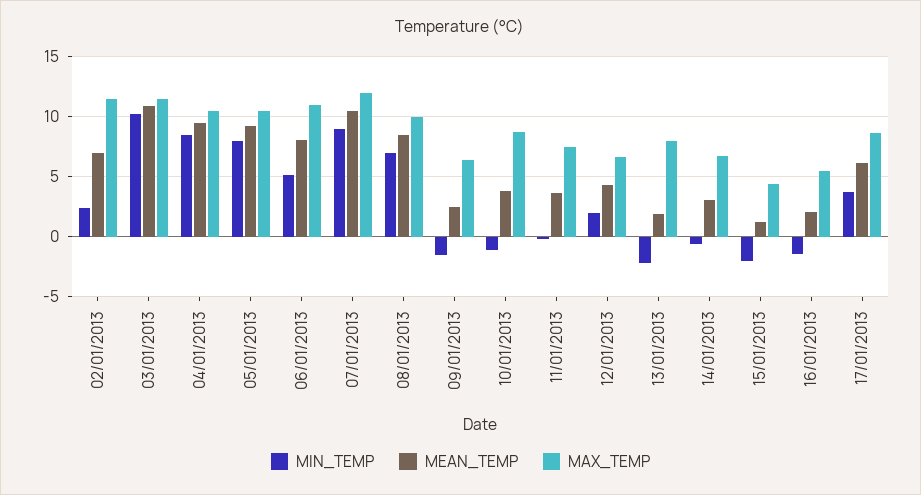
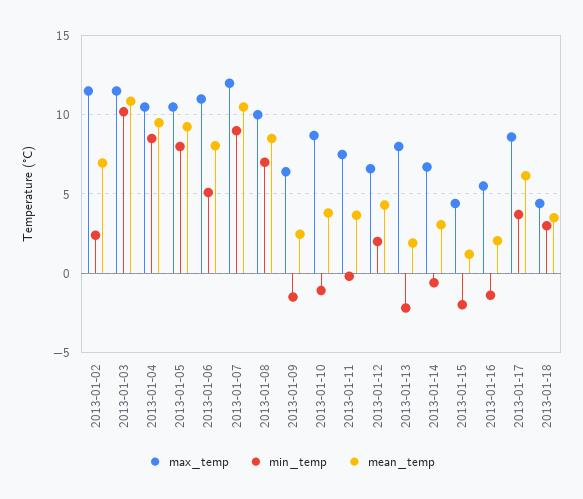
MAX_TEMP, 2013-01-18: none -> 4.5
MIN_TEMP, 2013-01-18: none -> 3
MEAN_TEMP, 2013-01-18: none -> 3.5

